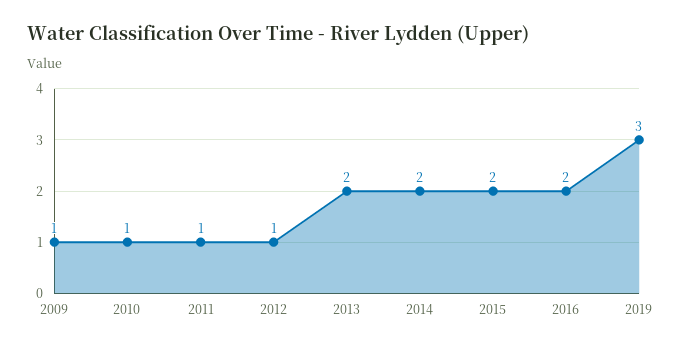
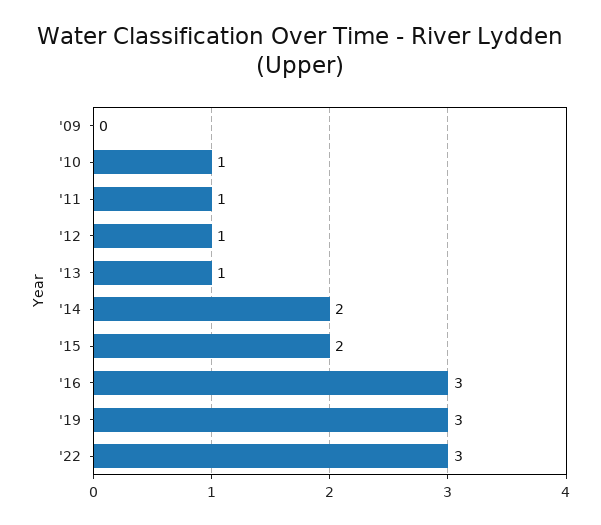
2009: 1 -> 0
2013: 2 -> 1
2016: 2 -> 3
'22: none -> 3

